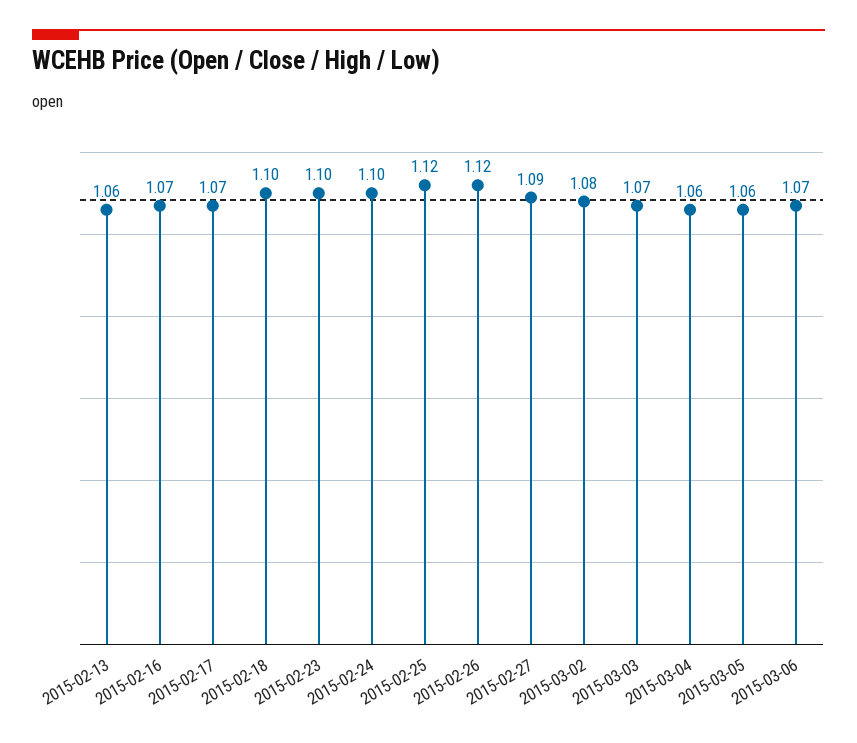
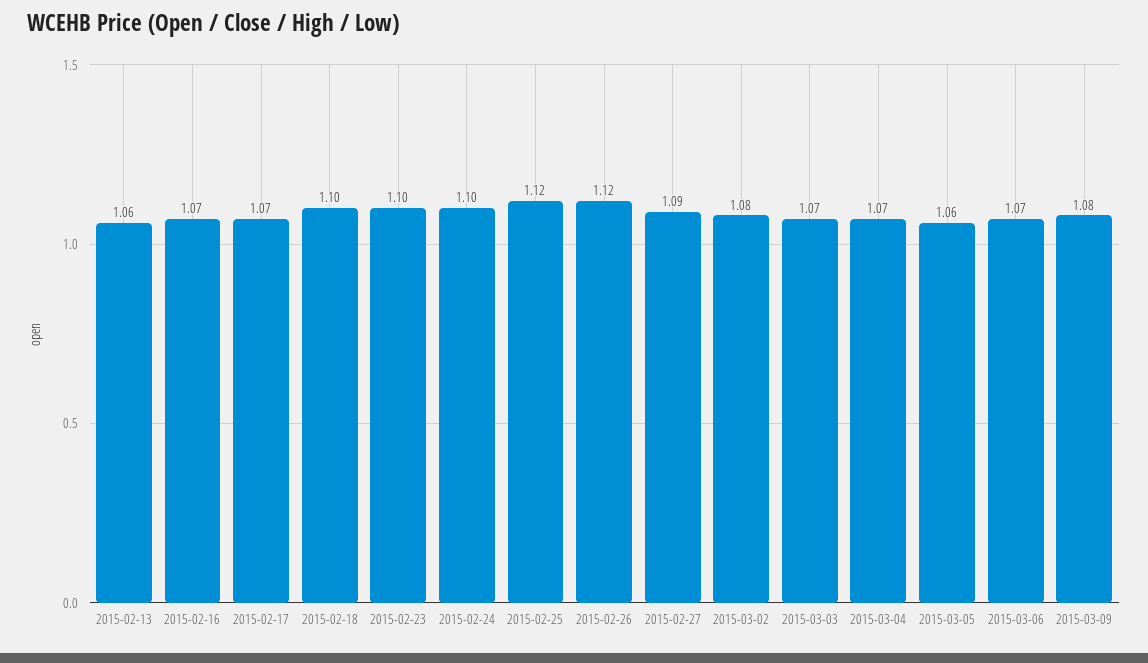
2015-03-04: 1.06 -> 1.07
2015-03-09: none -> 1.08

